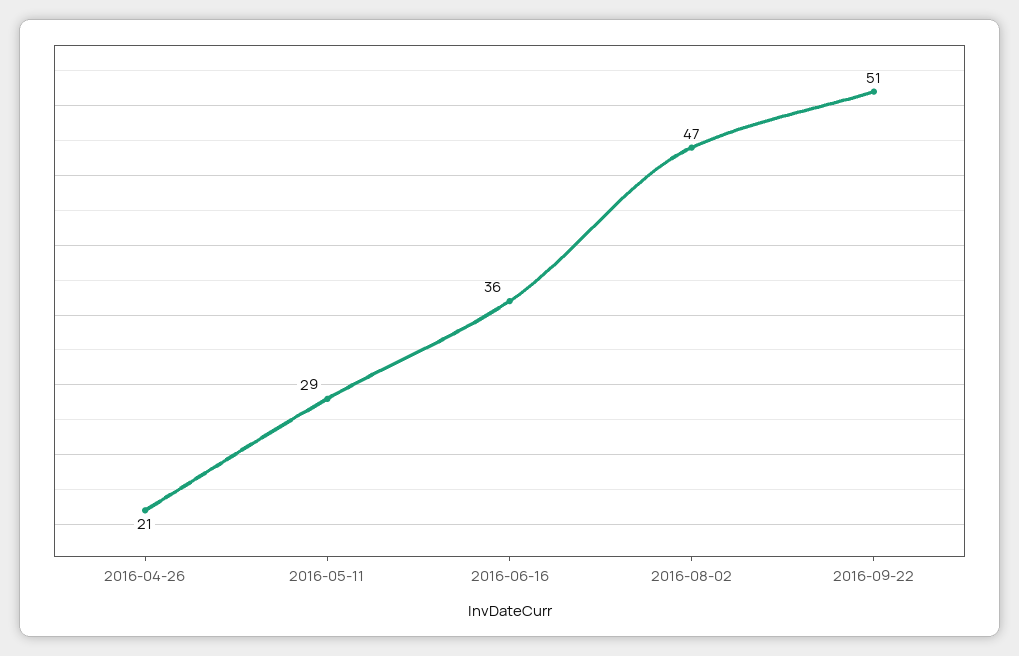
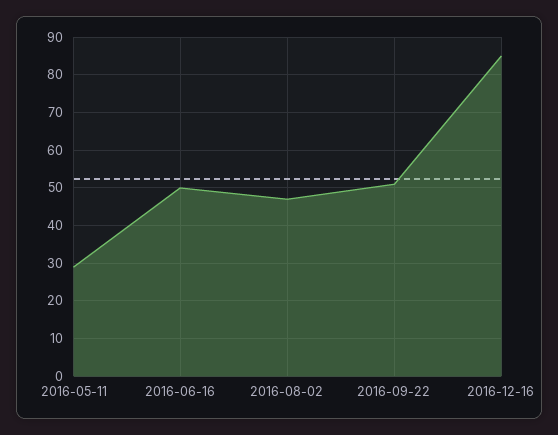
2016-04-26: 21 -> none
2016-06-16: 36 -> 50
2016-12-16: none -> 85

